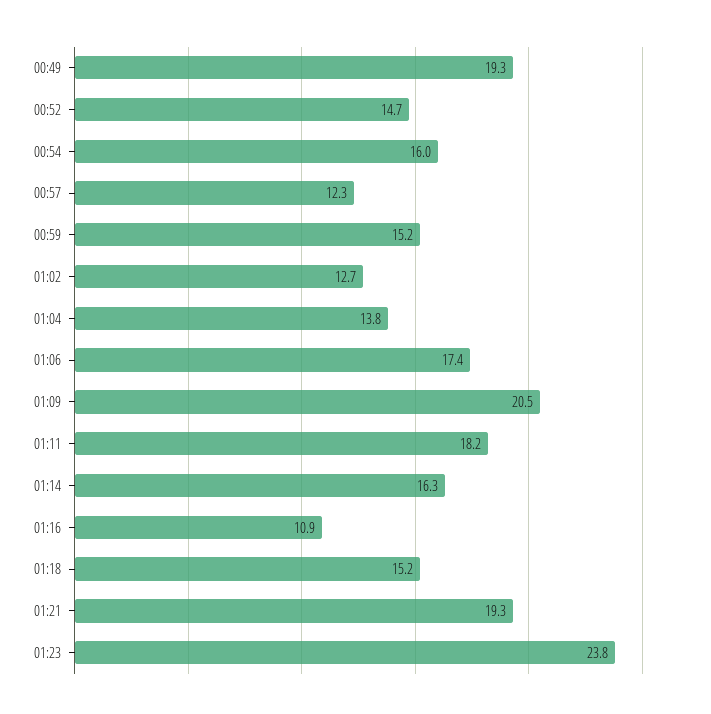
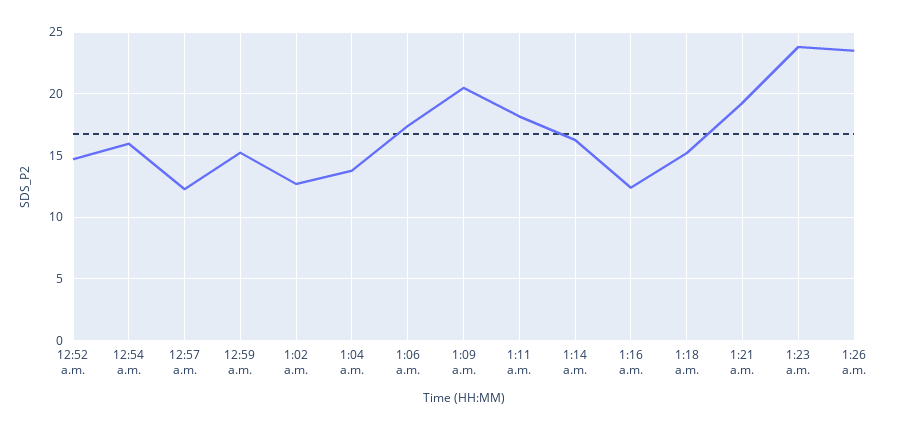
00:49: 19.3 -> none
01:16: 10.9 -> 12.5
1:26 a.m.: none -> 23.5

